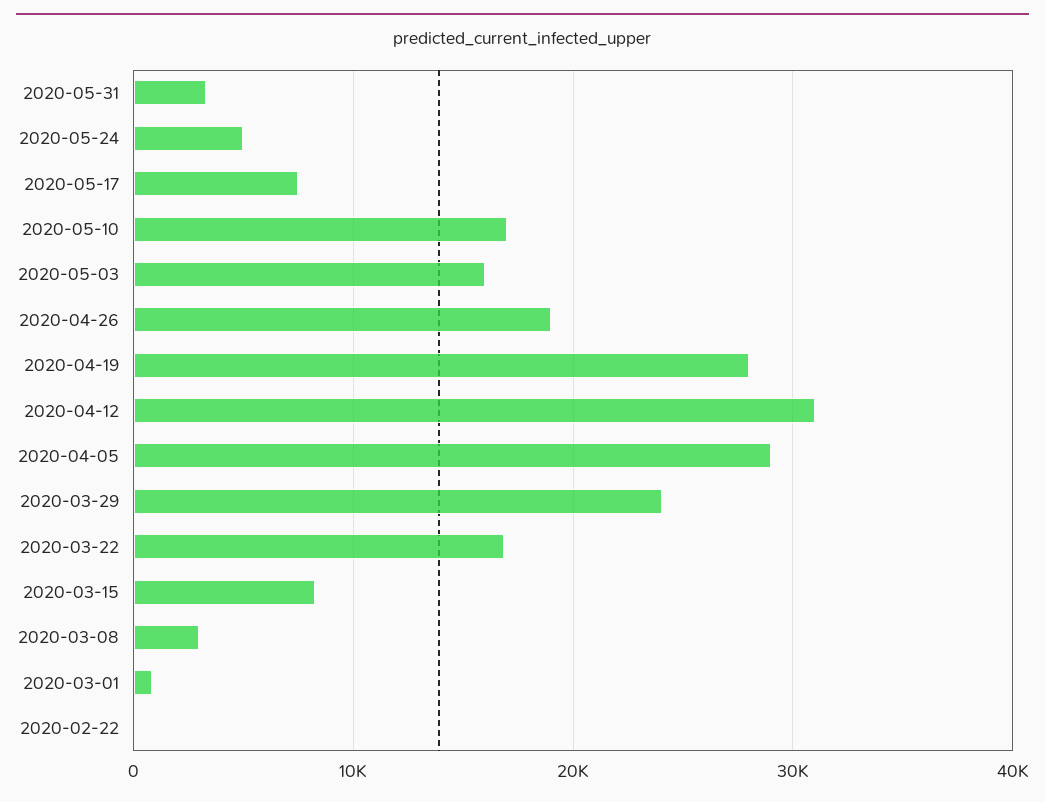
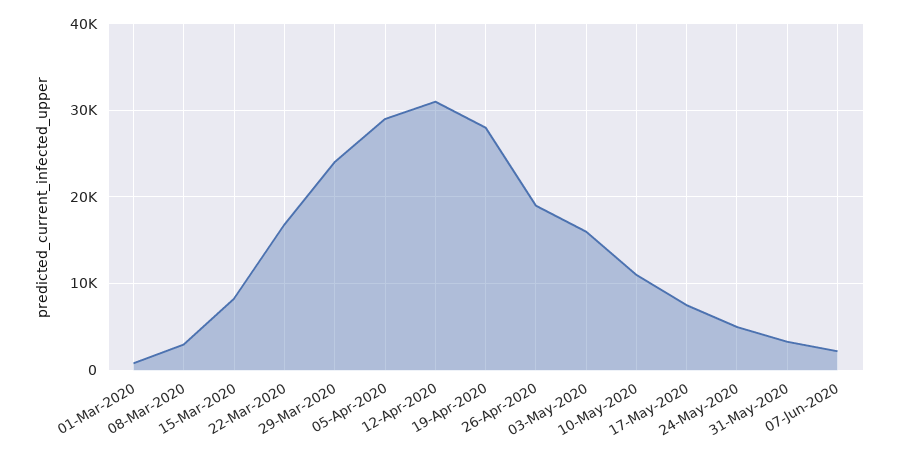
2020-05-10: 17000 -> 11000
2020-02-22: 0 -> none
07-Jun-2020: none -> 2000

